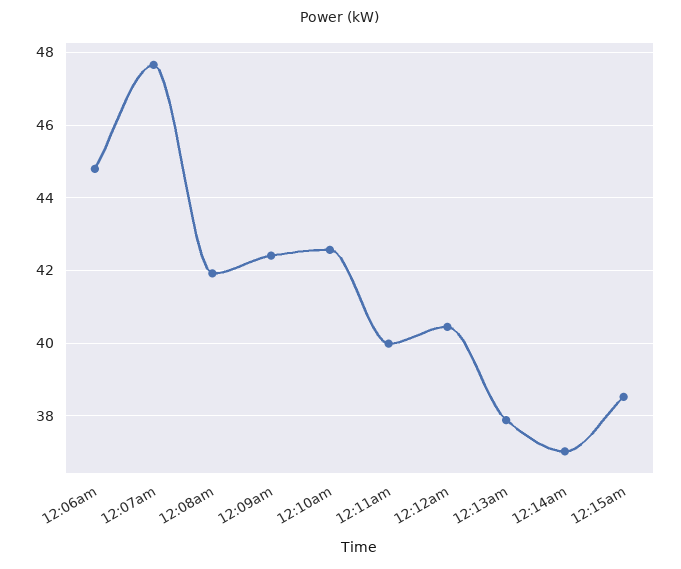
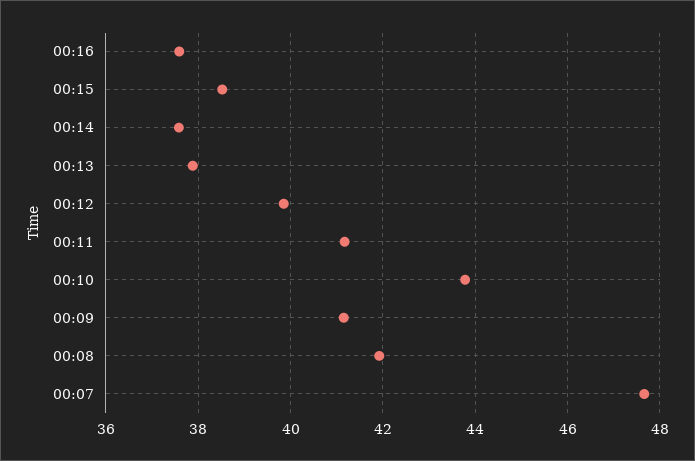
12:06am: 44.8 -> none
12:09am: 42.4 -> 41.2
12:10am: 42.6 -> 43.8
12:11am: 40 -> 41.2
12:12am: 40.4 -> 39.8
12:14am: 37 -> 37.6
00:16: none -> 37.6

